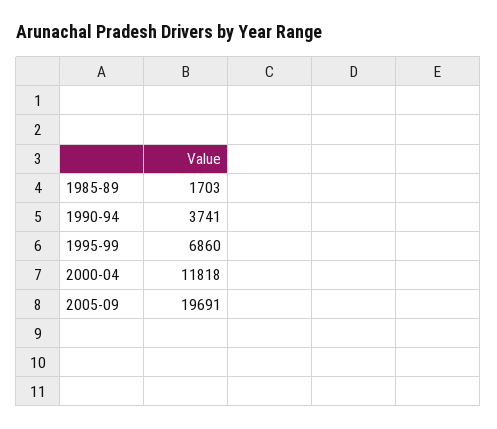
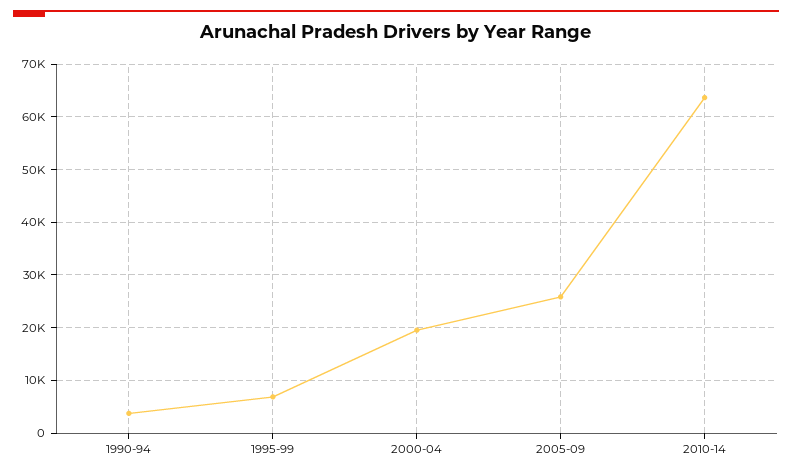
1985-89: 1703 -> none
2000-04: 11818 -> 20000
2005-09: 19691 -> 26000
2010-14: none -> 64000

